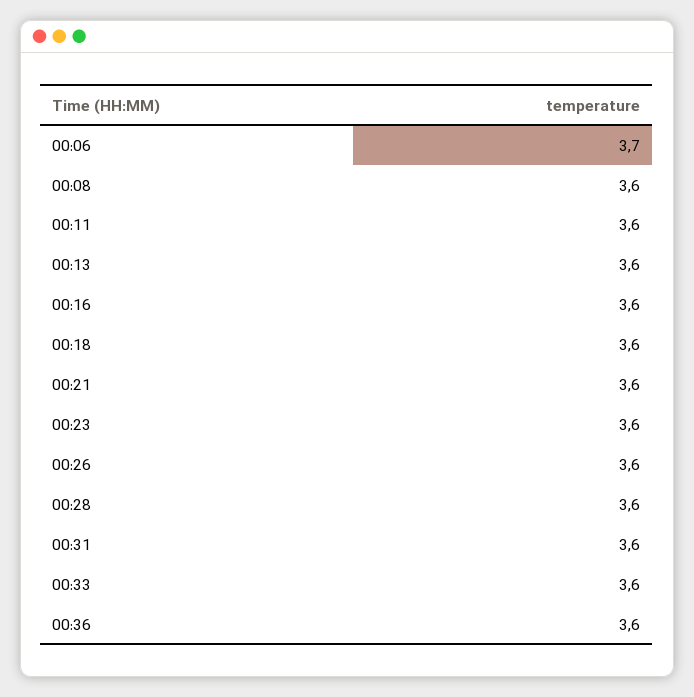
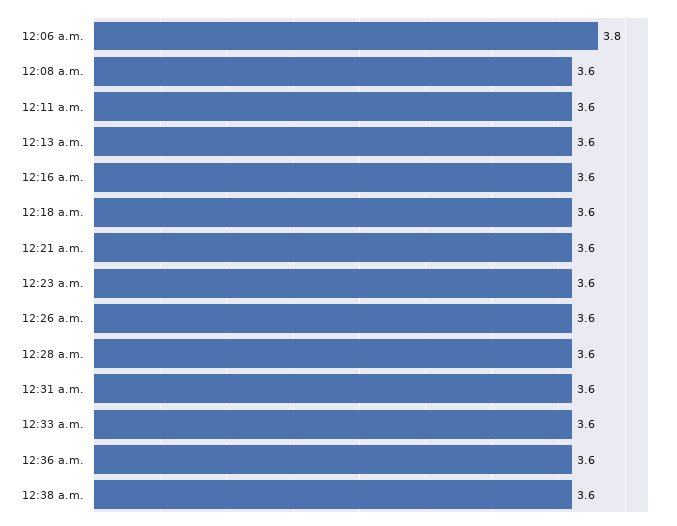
00:06: 3.7 -> 3.8
12:38 a.m.: none -> 3.6

